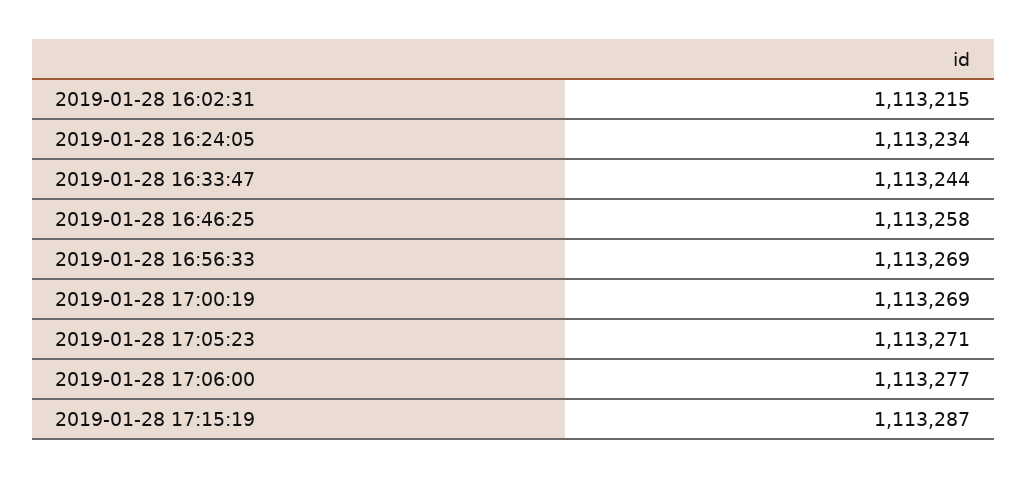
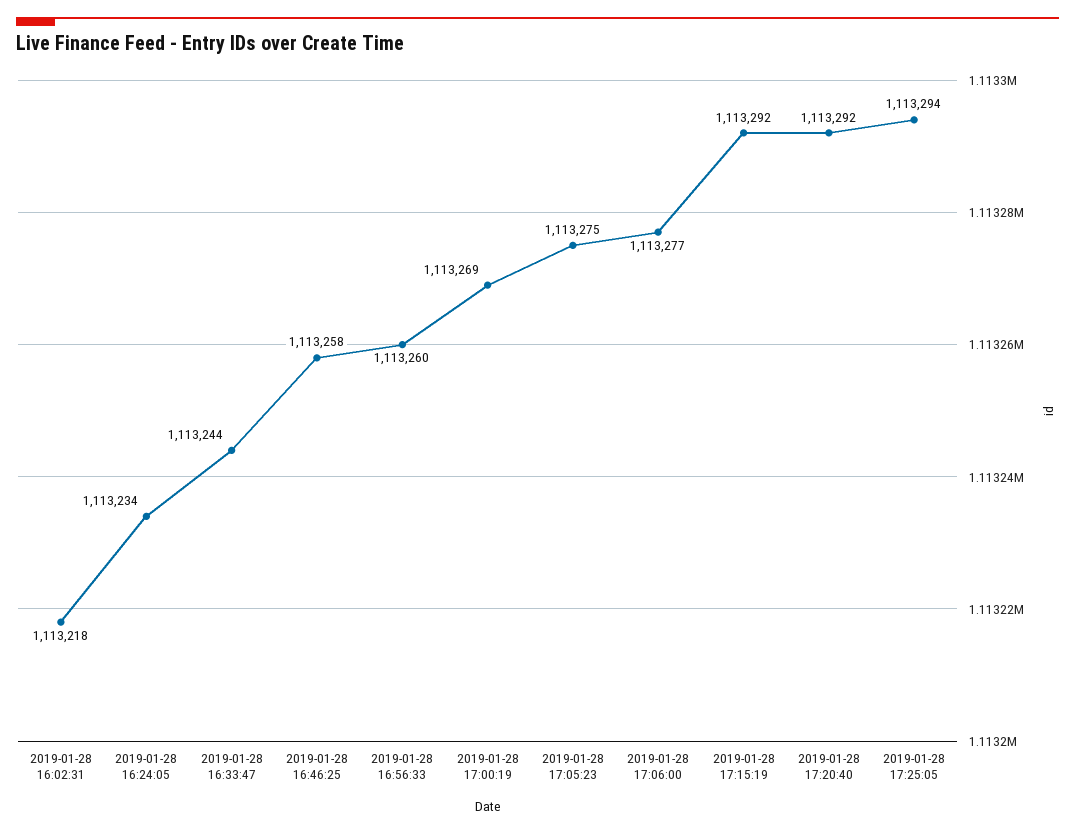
2019-01-28 16:02:31: 1113215 -> 1113218
2019-01-28 16:56:33: 1113269 -> 1113260
2019-01-28 17:05:23: 1113271 -> 1113275
2019-01-28 17:15:19: 1113287 -> 1113292
2019-01-28 17:20:40: none -> 1113292
2019-01-28 17:25:05: none -> 1113294

